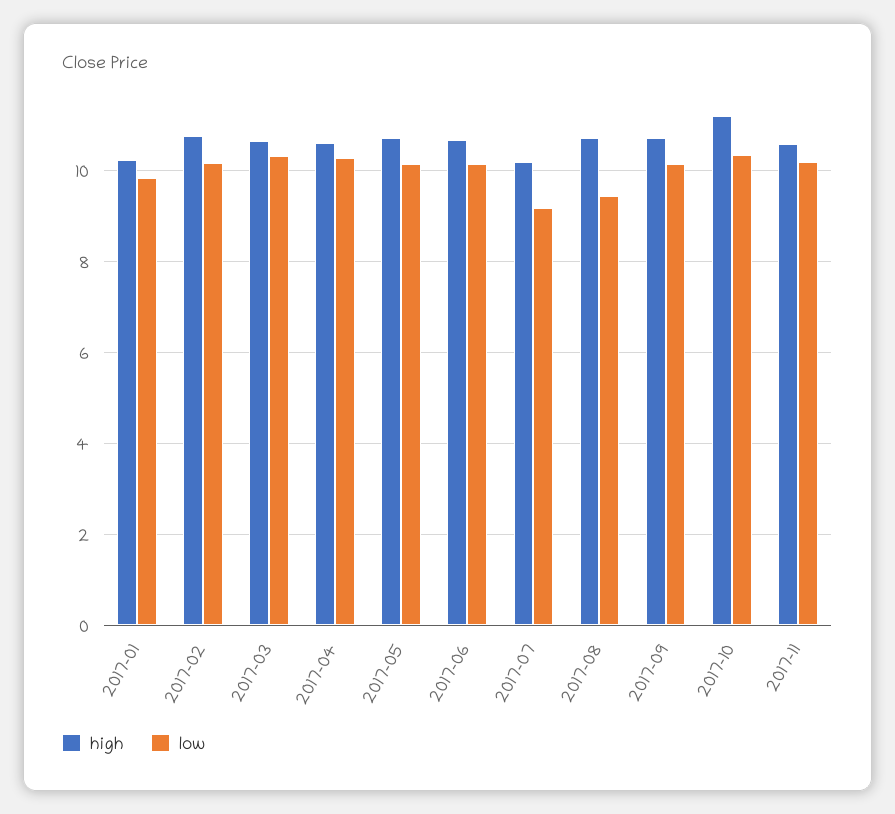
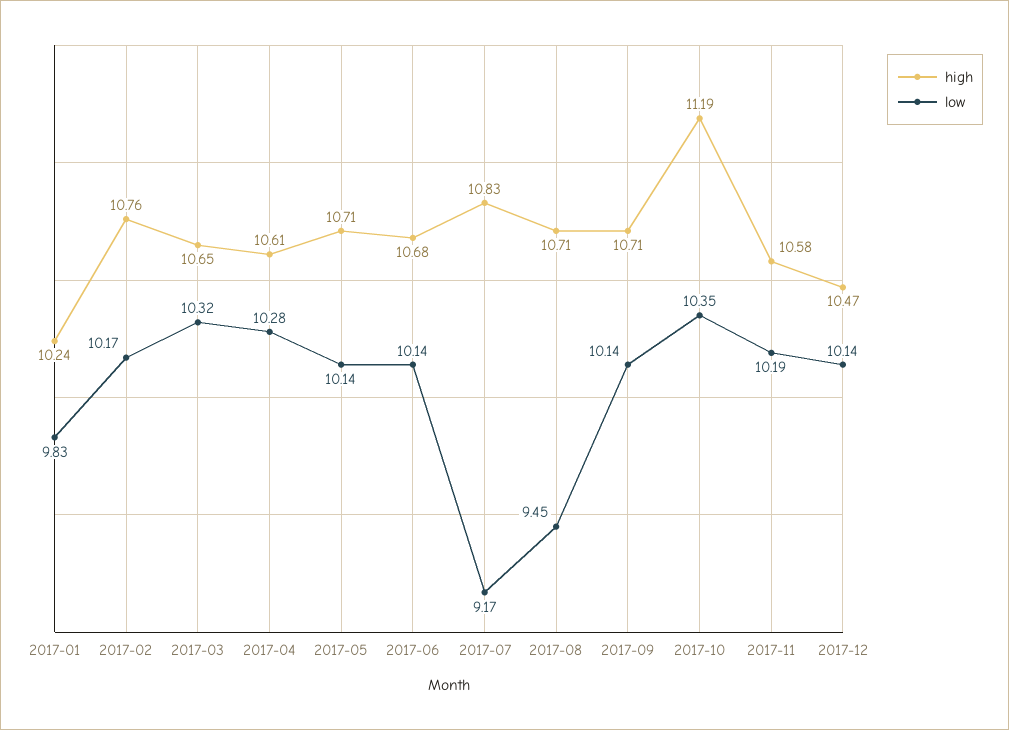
high, 2017-07: 10.2 -> 10.83
high, 2017-12: none -> 10.47
low, 2017-12: none -> 10.14

